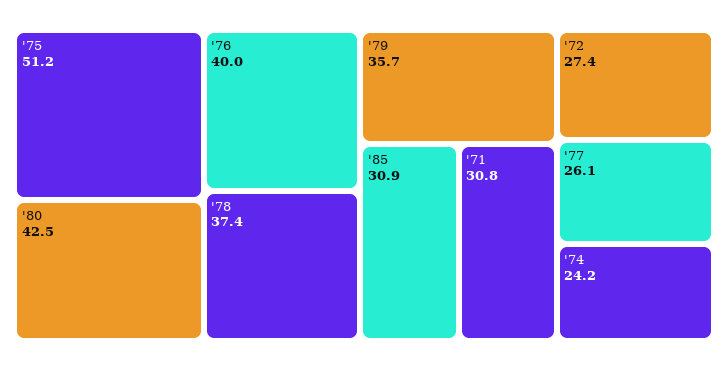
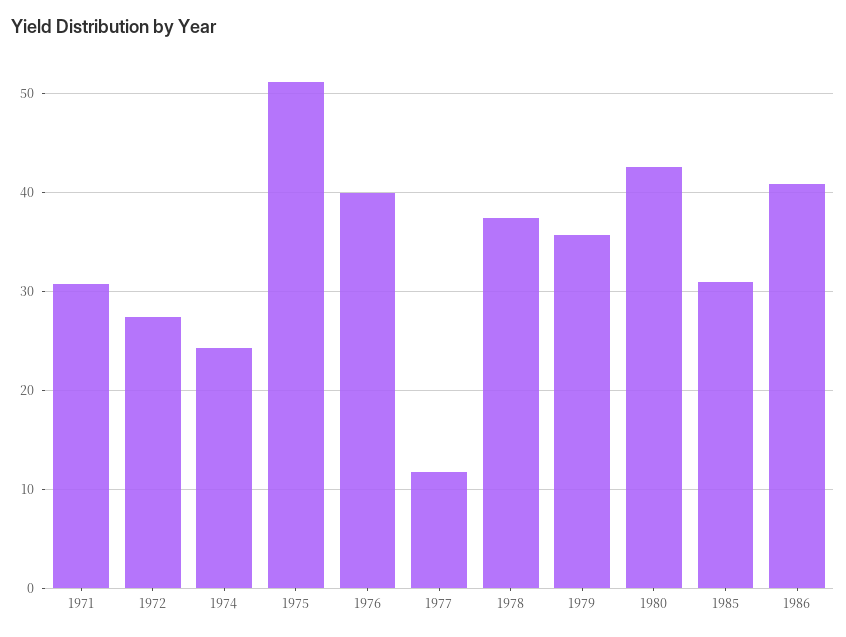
'77: 26.1 -> 12
1986: none -> 41

